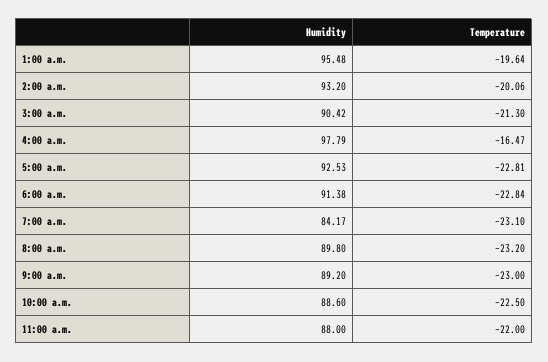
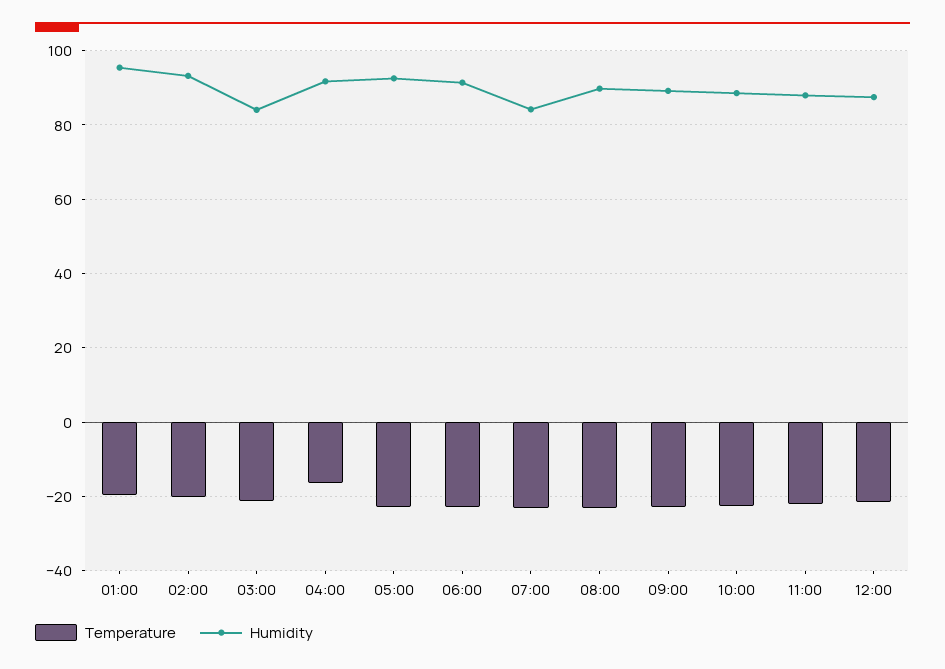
Humidity, 3:00 a.m.: 90.42 -> 84
Humidity, 4:00 a.m.: 97.79 -> 92
Temperature, 12:00: none -> -22
Humidity, 12:00: none -> 88

